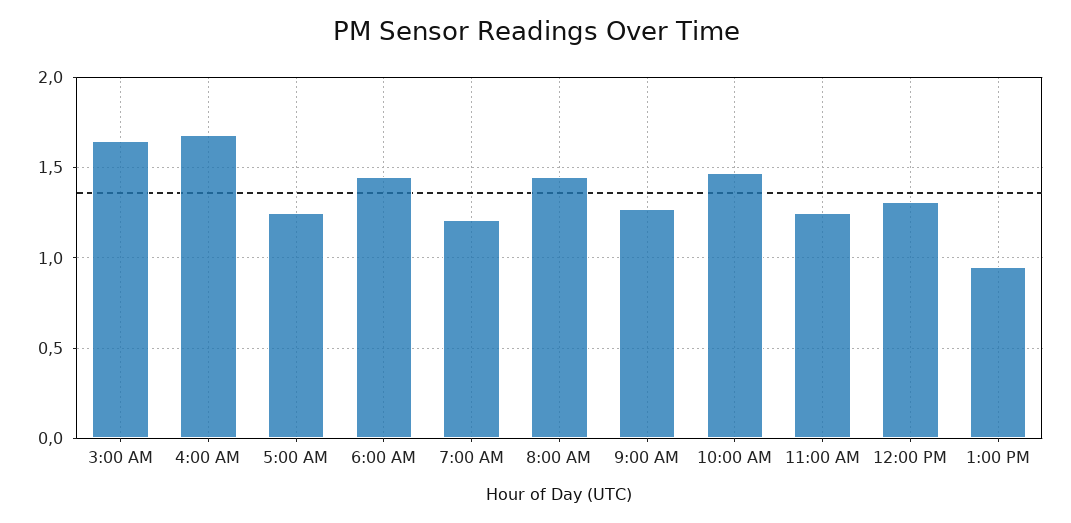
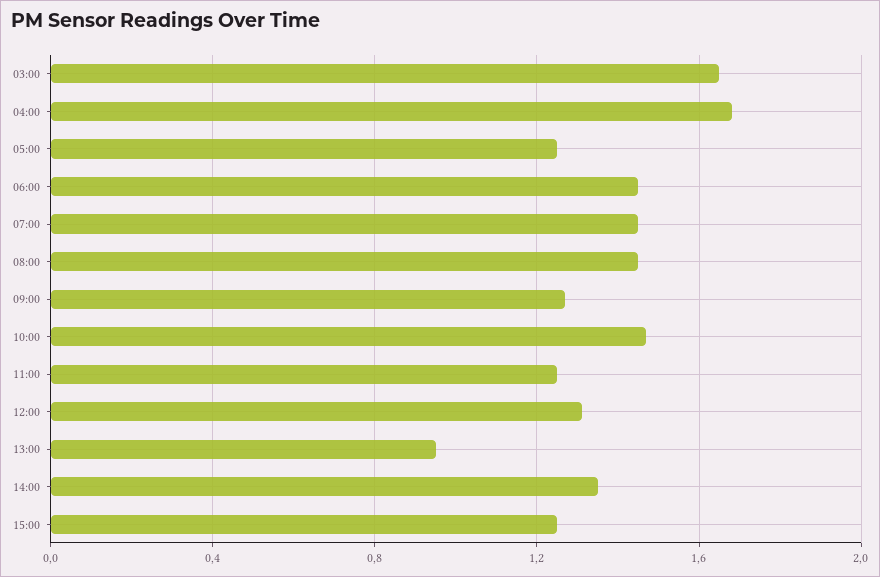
7:00 AM: 1.2 -> 1.45
14:00: none -> 1.35
15:00: none -> 1.25

